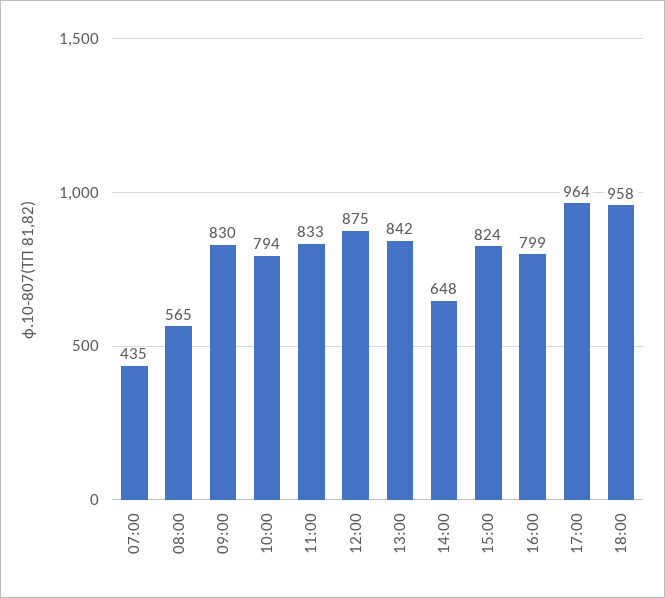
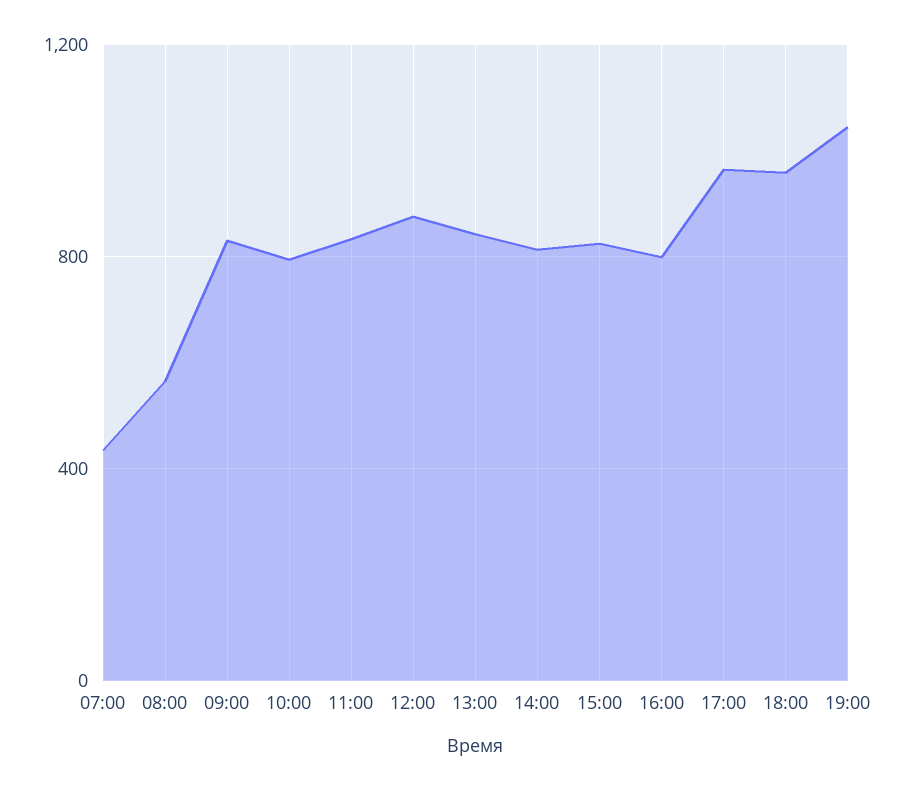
14:00: 648 -> 800
19:00: none -> 1050

